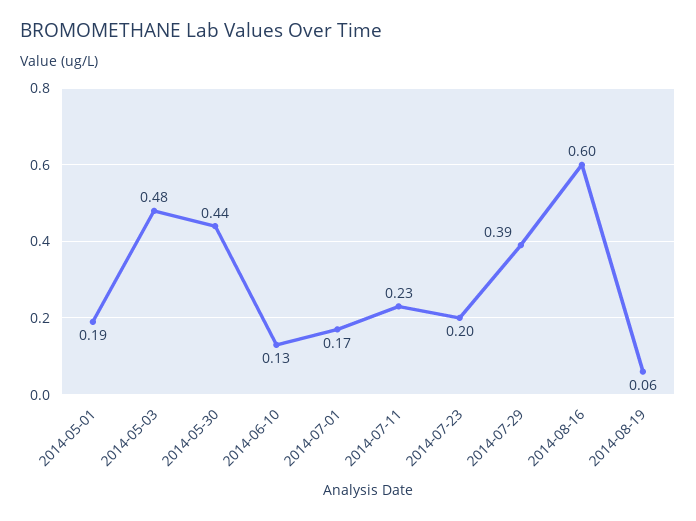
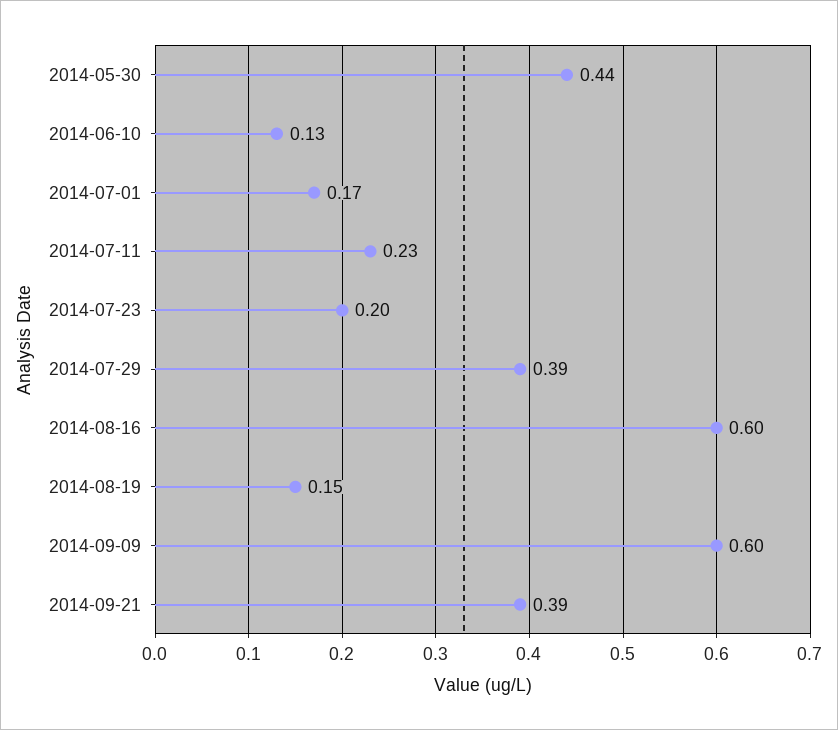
2014-05-01: 0.19 -> none
2014-05-03: 0.48 -> none
2014-08-19: 0.06 -> 0.15
2014-09-09: none -> 0.6
2014-09-21: none -> 0.39

